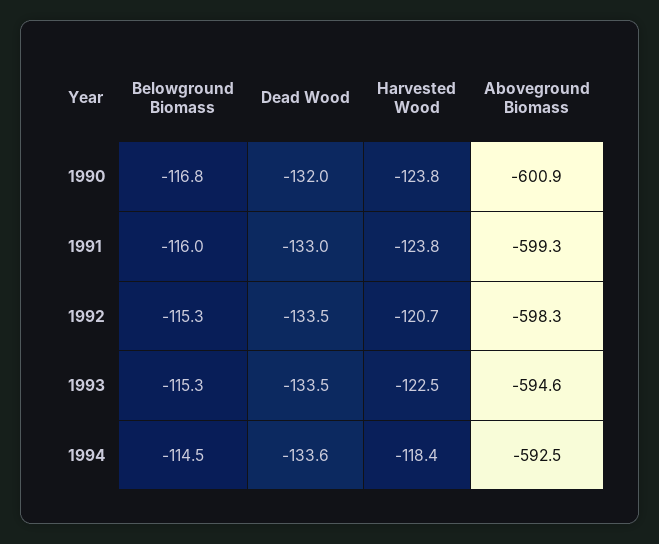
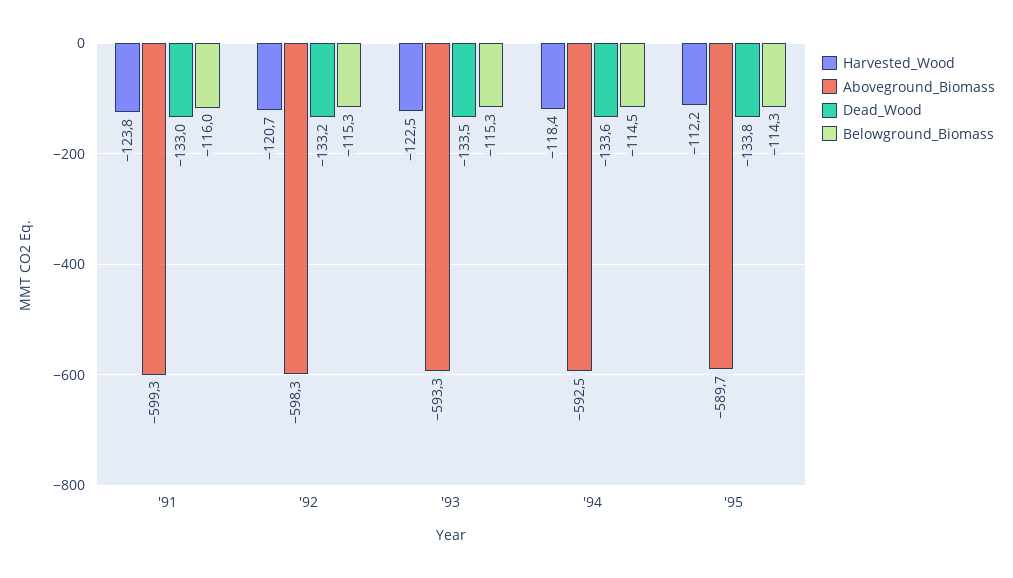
Belowground Biomass, 1990: -116.8 -> none
Dead Wood, 1990: -132 -> none
Harvested Wood, 1990: -123.8 -> none
Aboveground Biomass, 1990: -600.9 -> none
Dead Wood, 1992: -133.5 -> -133.2
Aboveground Biomass, 1993: -594.6 -> -593.3
Harvested Wood, '95: none -> -112.2
Aboveground Biomass, '95: none -> -589.7
Dead Wood, '95: none -> -133.8
Belowground Biomass, '95: none -> -114.3

